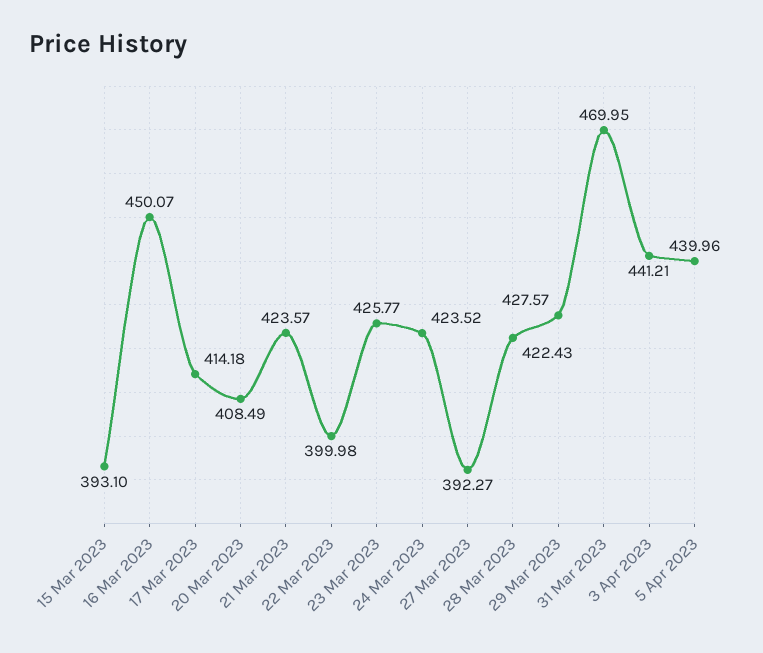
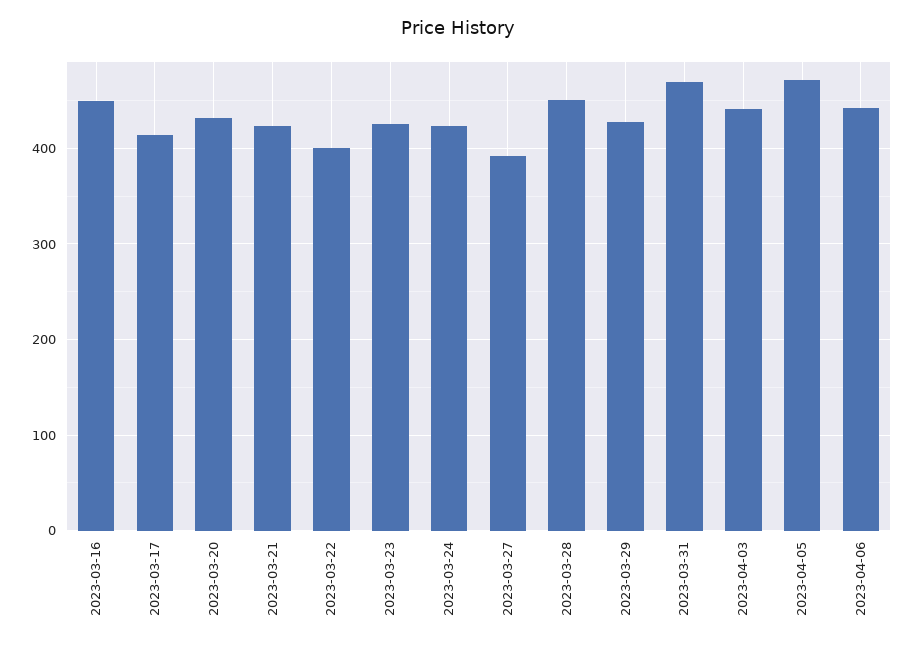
15 Mar 2023: 393.1 -> none
20 Mar 2023: 408.49 -> 430
28 Mar 2023: 422.43 -> 450
5 Apr 2023: 439.96 -> 470
2023-04-06: none -> 440

